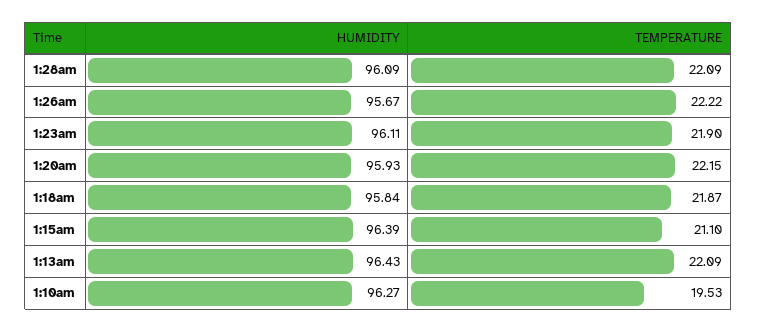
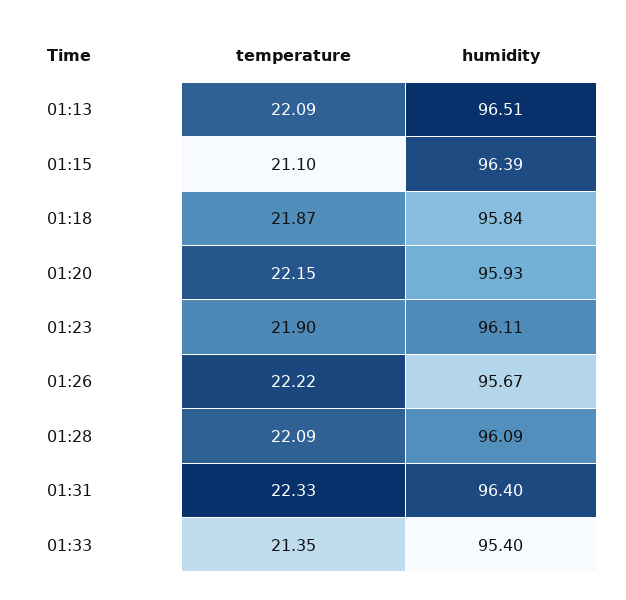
HUMIDITY, 1:13am: 96.43 -> 96.51
HUMIDITY, 1:10am: 96.27 -> none
TEMPERATURE, 1:10am: 19.53 -> none
TEMPERATURE, 01:31: none -> 22.33
HUMIDITY, 01:31: none -> 96.4
TEMPERATURE, 01:33: none -> 21.35
HUMIDITY, 01:33: none -> 95.4

